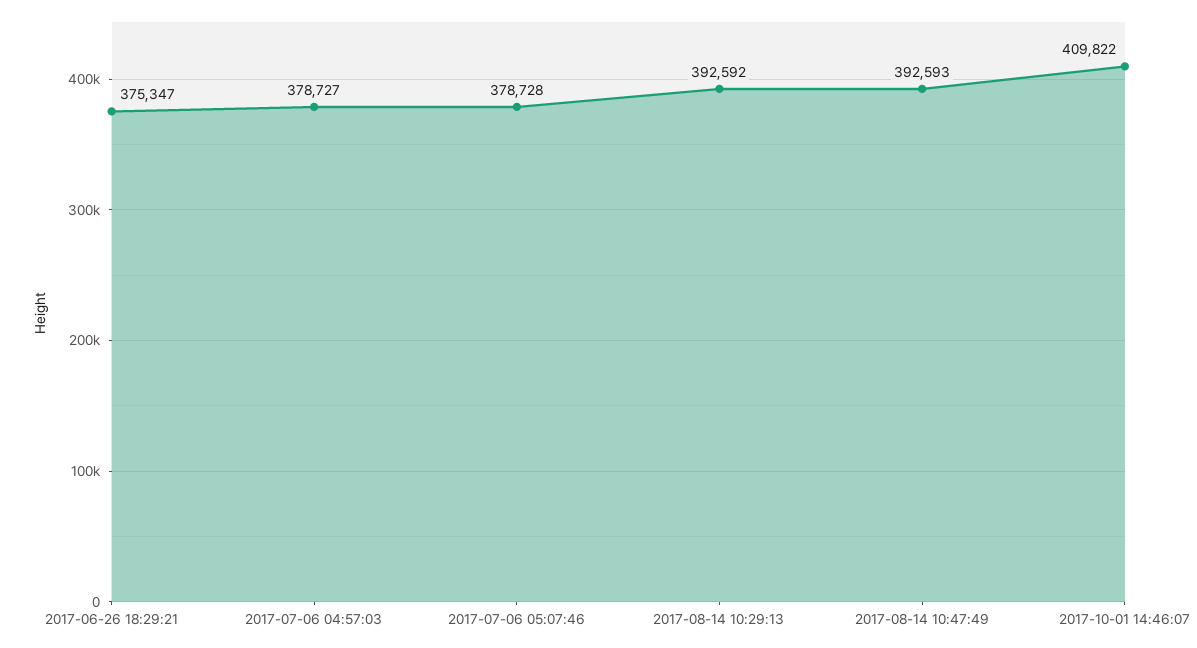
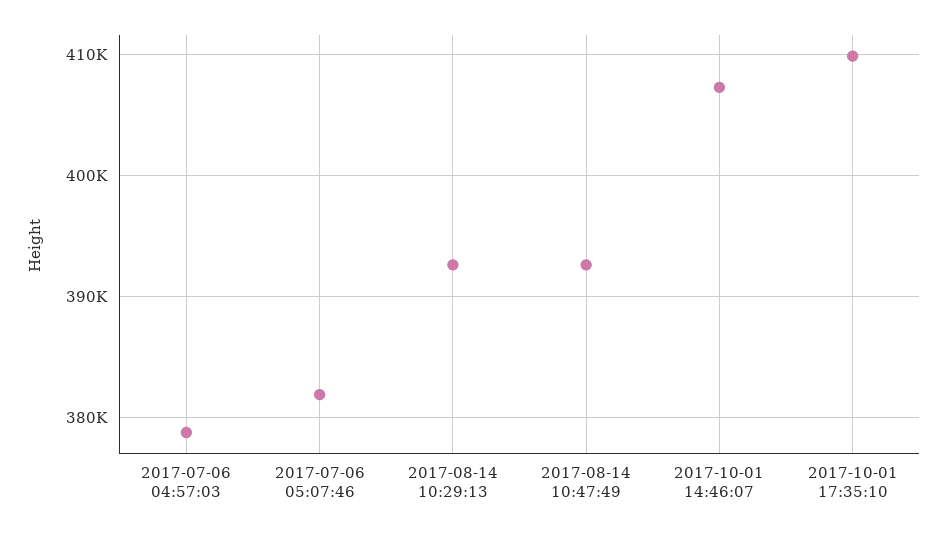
2017-06-26 18:29:21: 375347 -> none
2017-07-06 05:07:46: 378728 -> 382000
2017-10-01 14:46:07: 409822 -> 407000
2017-10-01 17:35:10: none -> 410000

